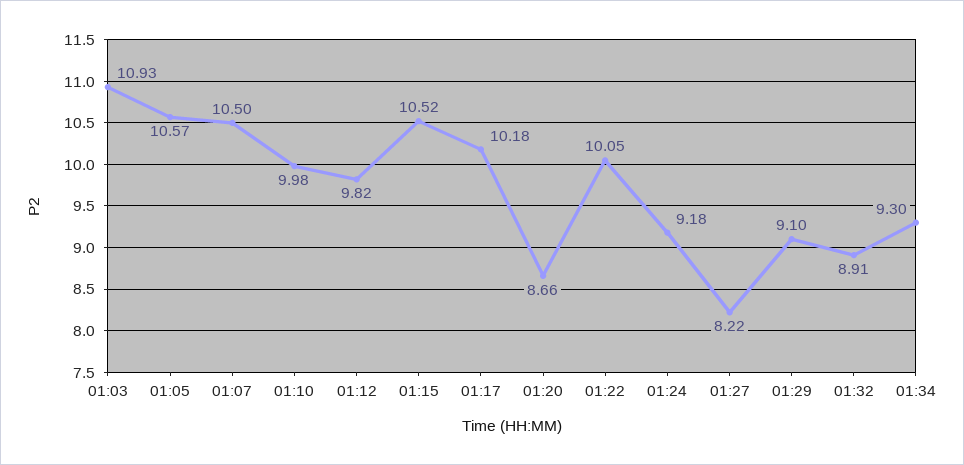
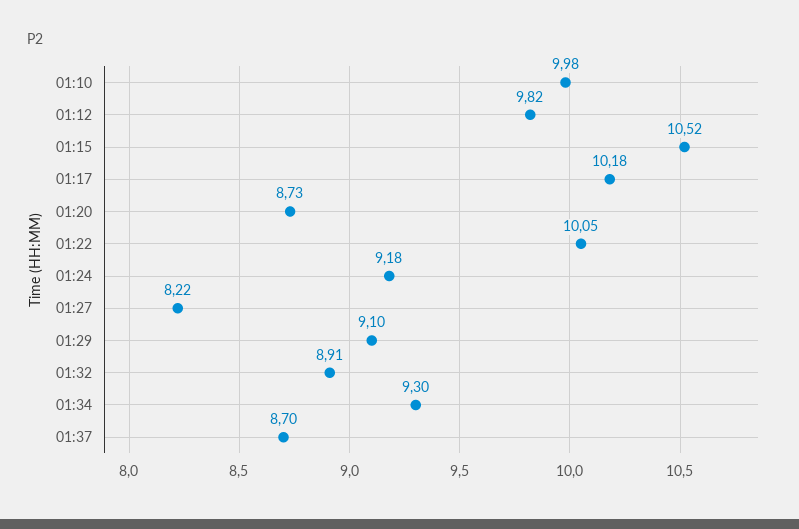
01:03: 10.93 -> none
01:05: 10.57 -> none
01:07: 10.5 -> none
01:20: 8.66 -> 8.73
01:37: none -> 8.7

